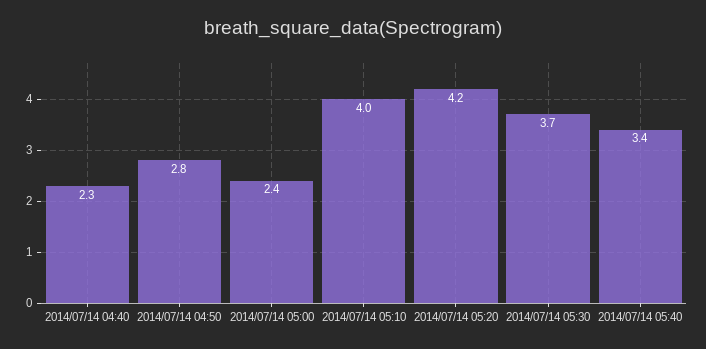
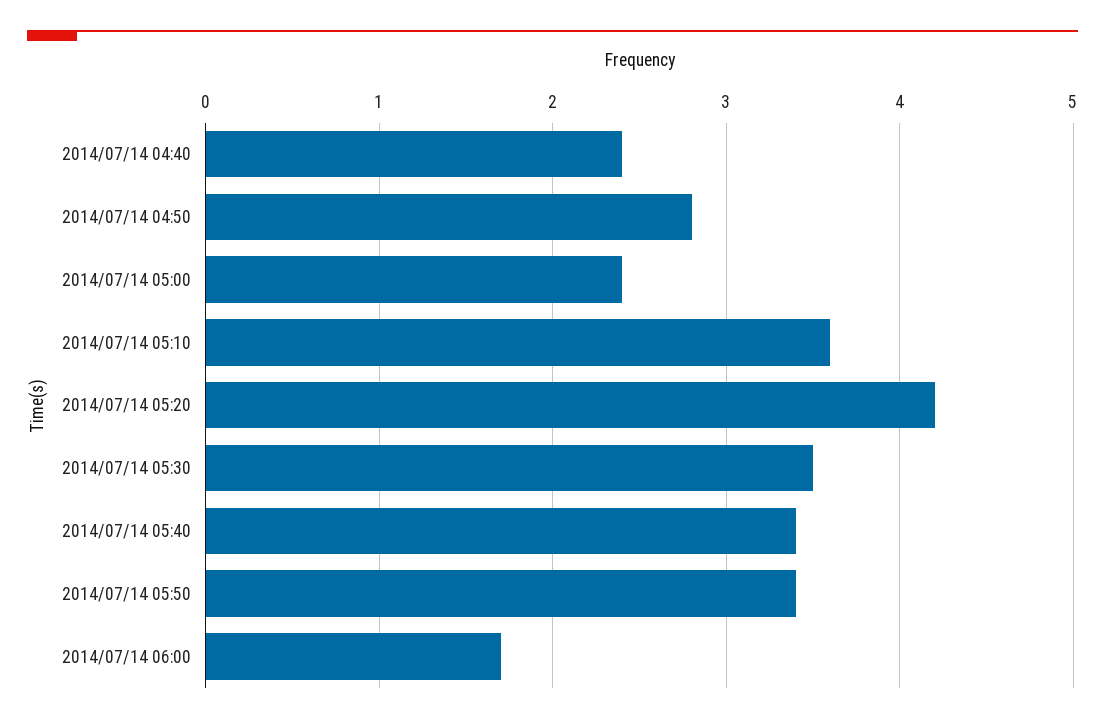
2014/07/14 04:40: 2.3 -> 2.4
2014/07/14 05:10: 4 -> 3.6
2014/07/14 05:30: 3.7 -> 3.5
2014/07/14 05:50: none -> 3.4
2014/07/14 06:00: none -> 1.7

